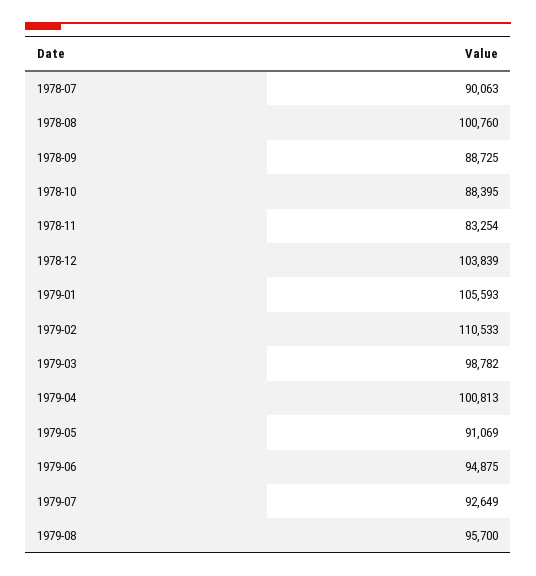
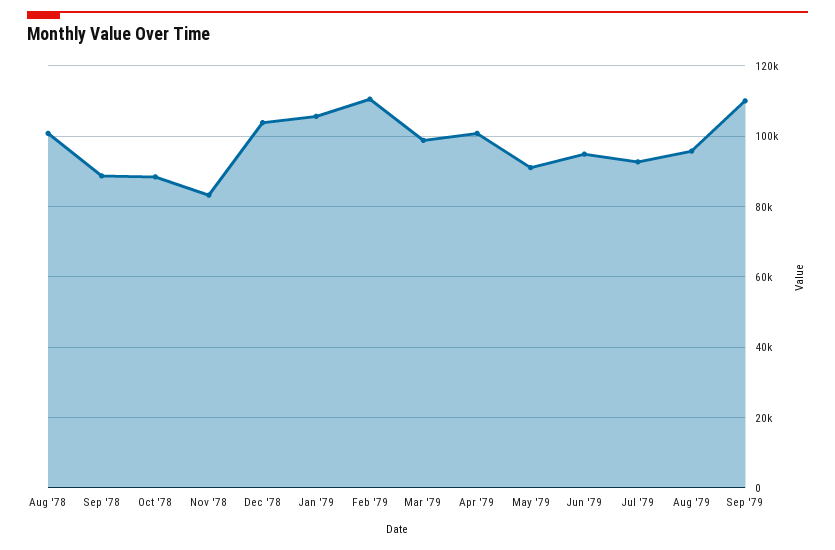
1978-07: 90063 -> none
Sep '79: none -> 110000

